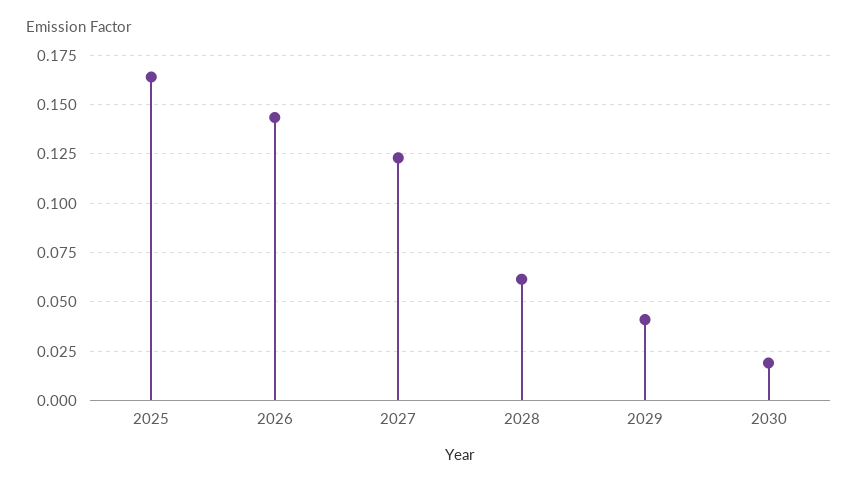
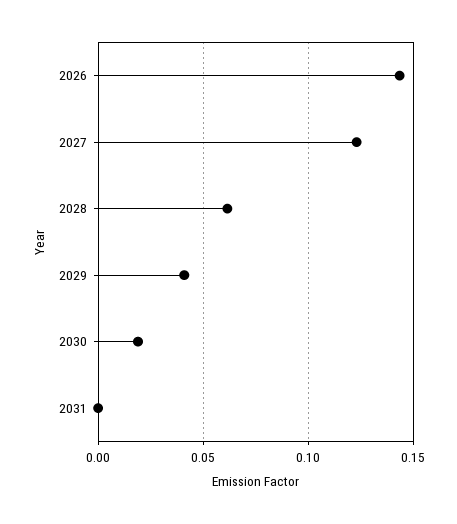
2025: 0.165 -> none
2031: none -> 0

